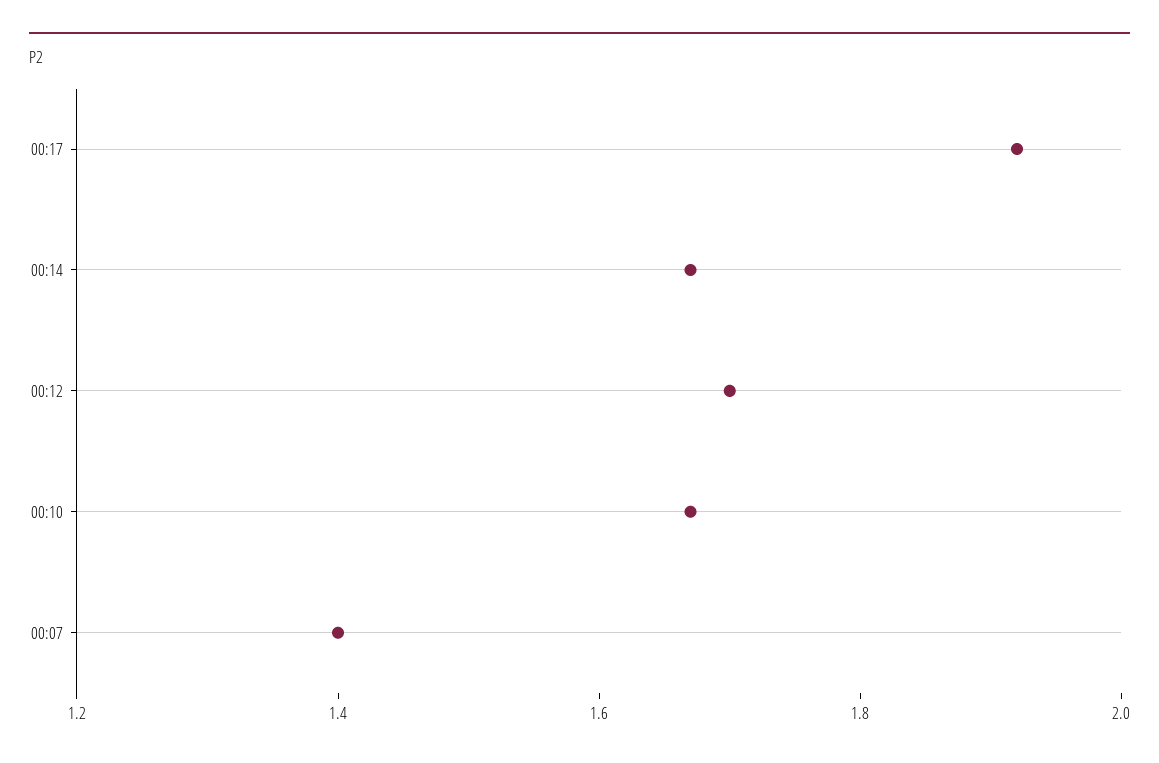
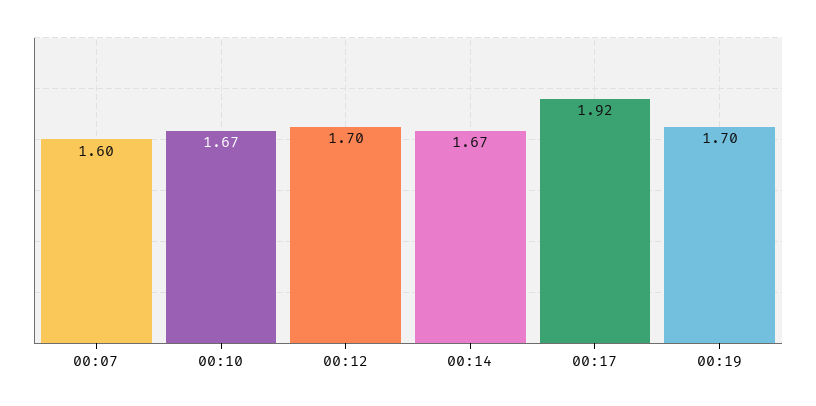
00:07: 1.4 -> 1.6
00:19: none -> 1.7

